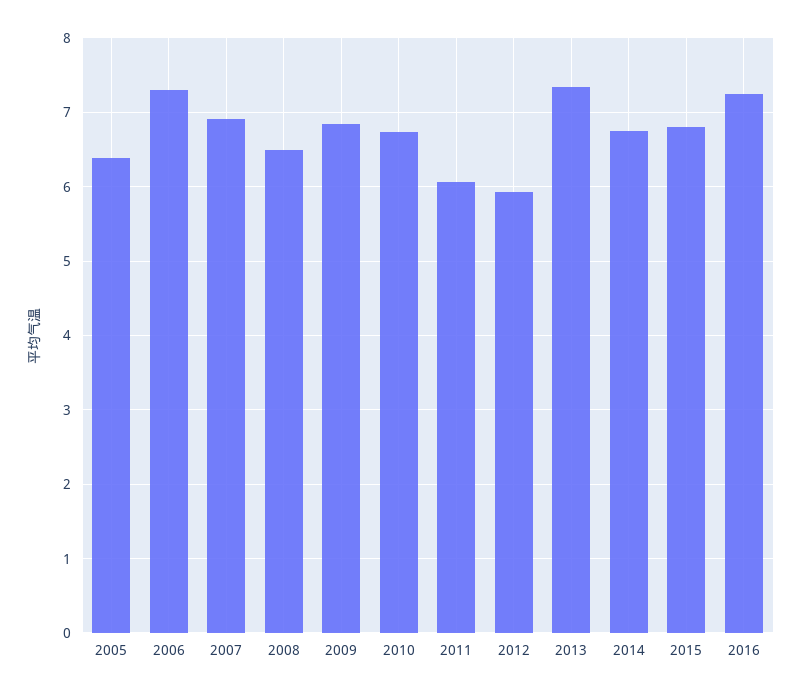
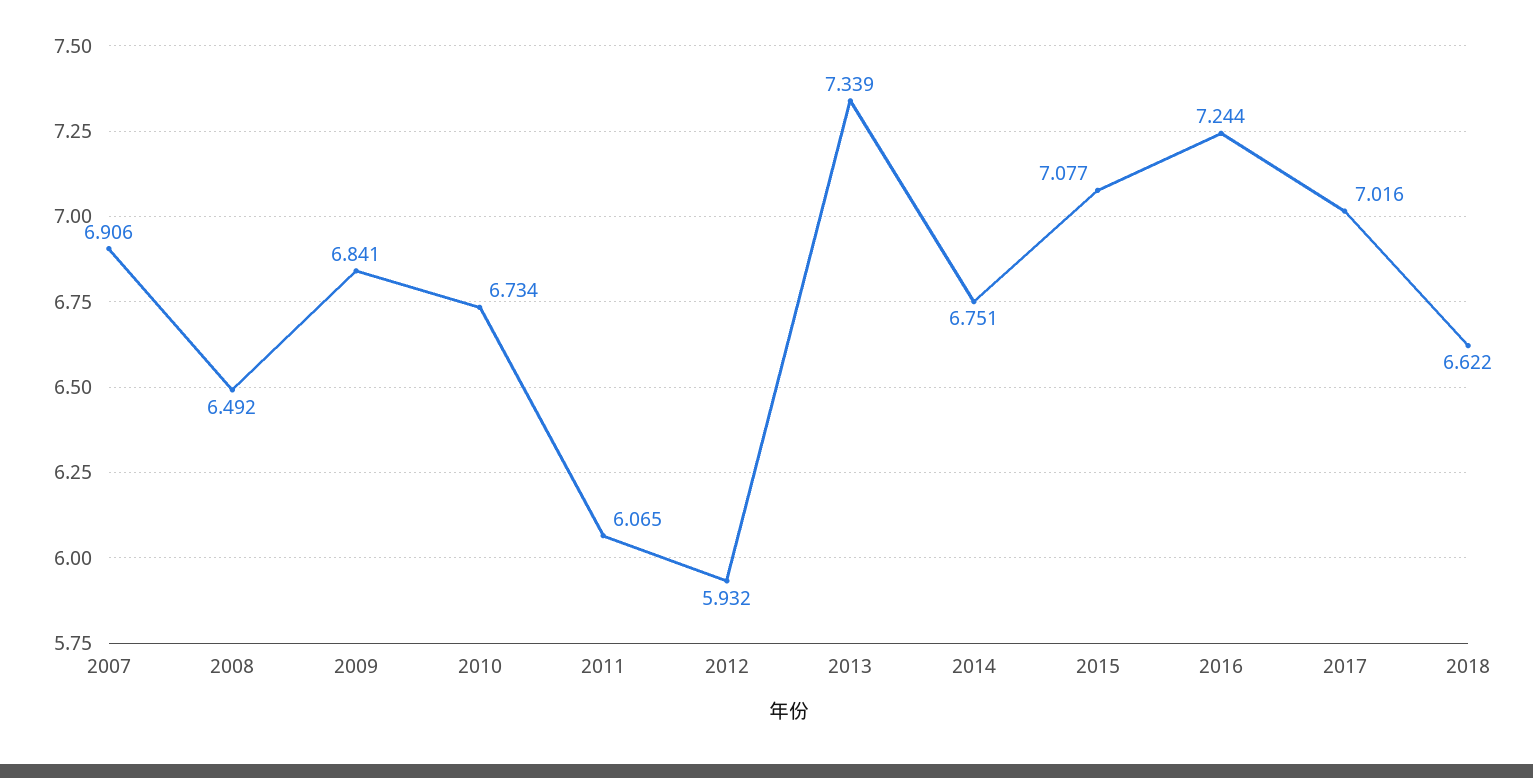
2005: 6.4 -> none
2006: 7.3 -> none
2015: 6.8 -> 7.077
2017: none -> 7.016
2018: none -> 6.622

